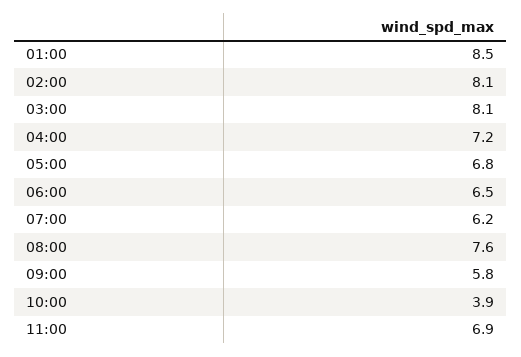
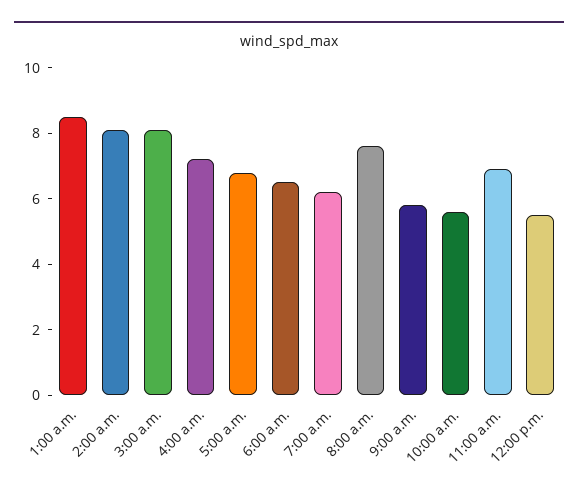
10:00: 3.9 -> 5.5
12:00 p.m.: none -> 5.5

